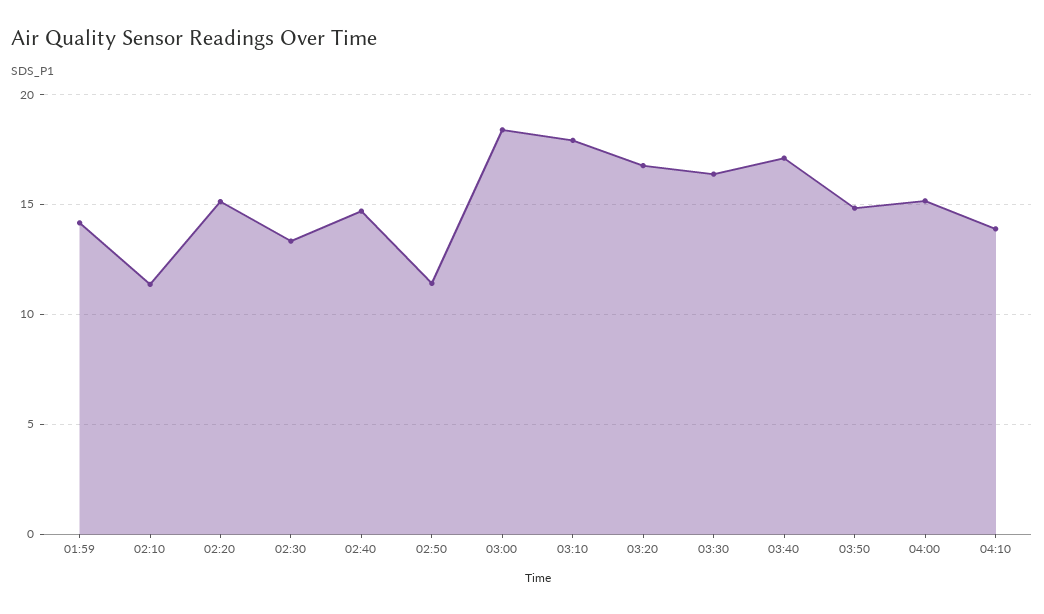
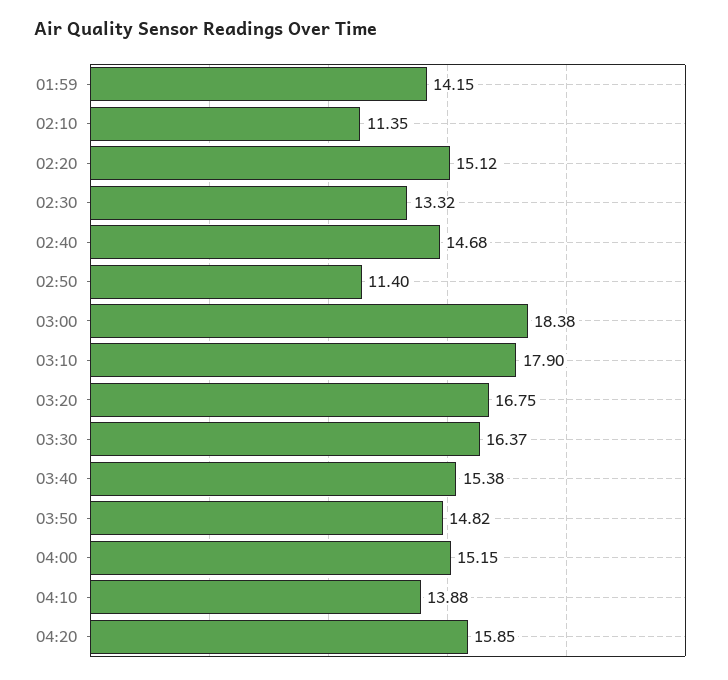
03:40: 17 -> 15.38
04:20: none -> 15.85

